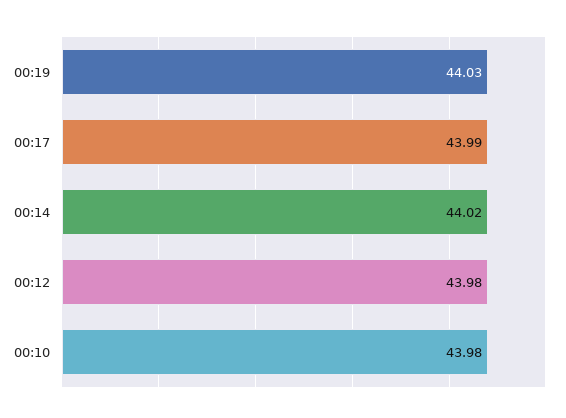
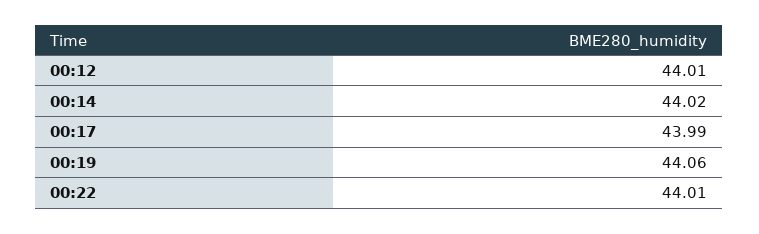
00:19: 44.03 -> 44.06
00:12: 43.98 -> 44.01
00:10: 43.98 -> none
00:22: none -> 44.01

